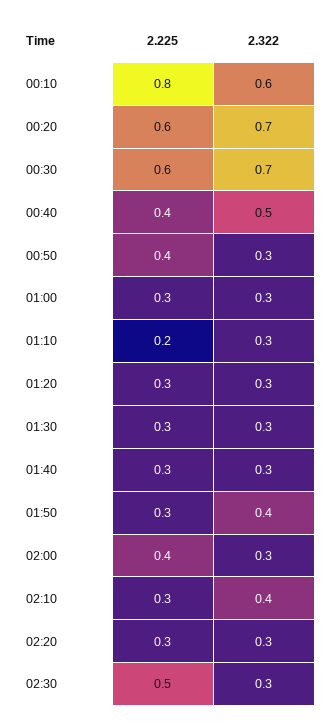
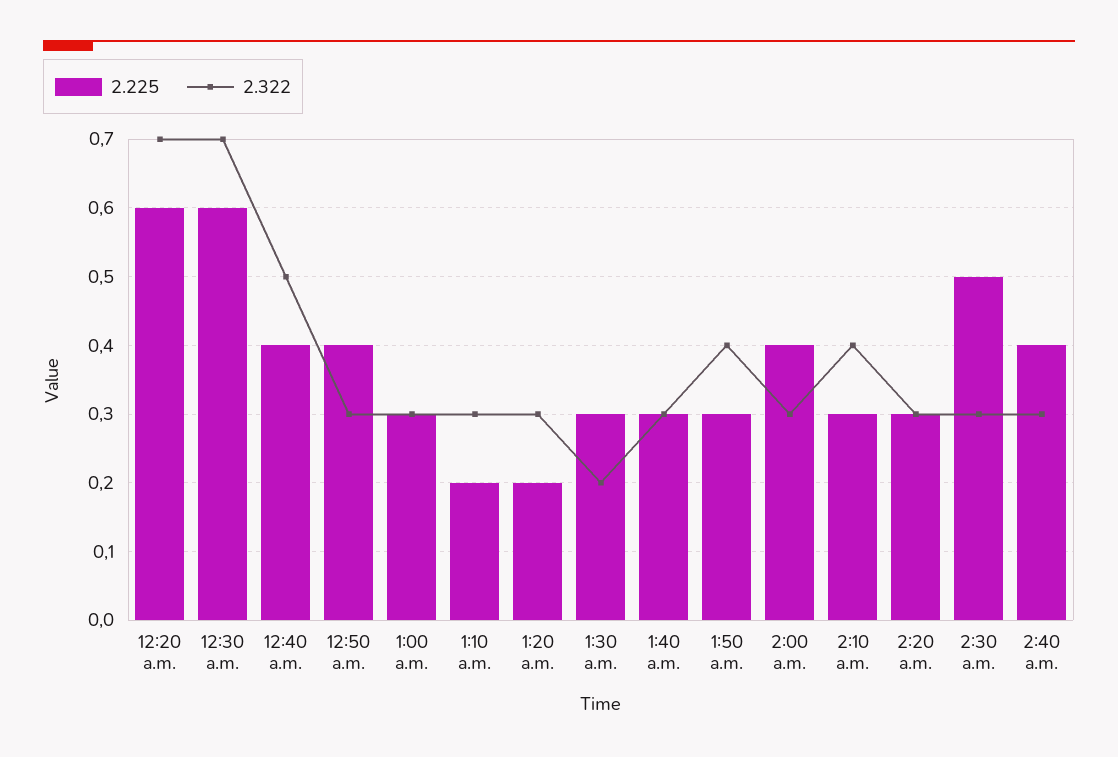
2.225, 00:10: 0.8 -> none
2.322, 00:10: 0.6 -> none
2.225, 01:20: 0.3 -> 0.2
2.322, 01:30: 0.3 -> 0.2
2.225, 2:40 a.m.: none -> 0.4
2.322, 2:40 a.m.: none -> 0.3

